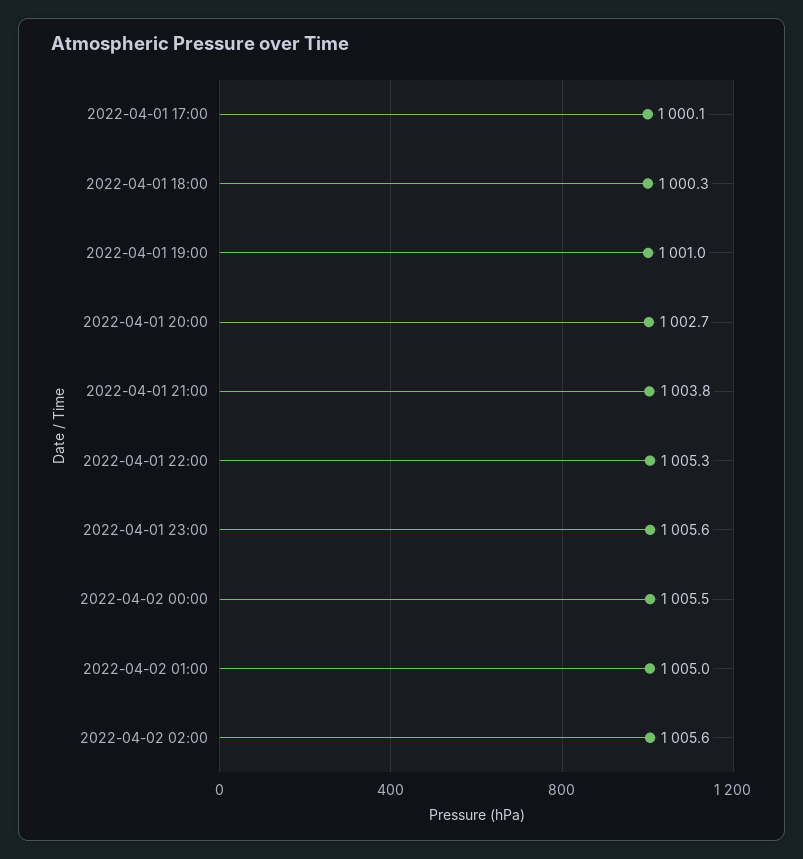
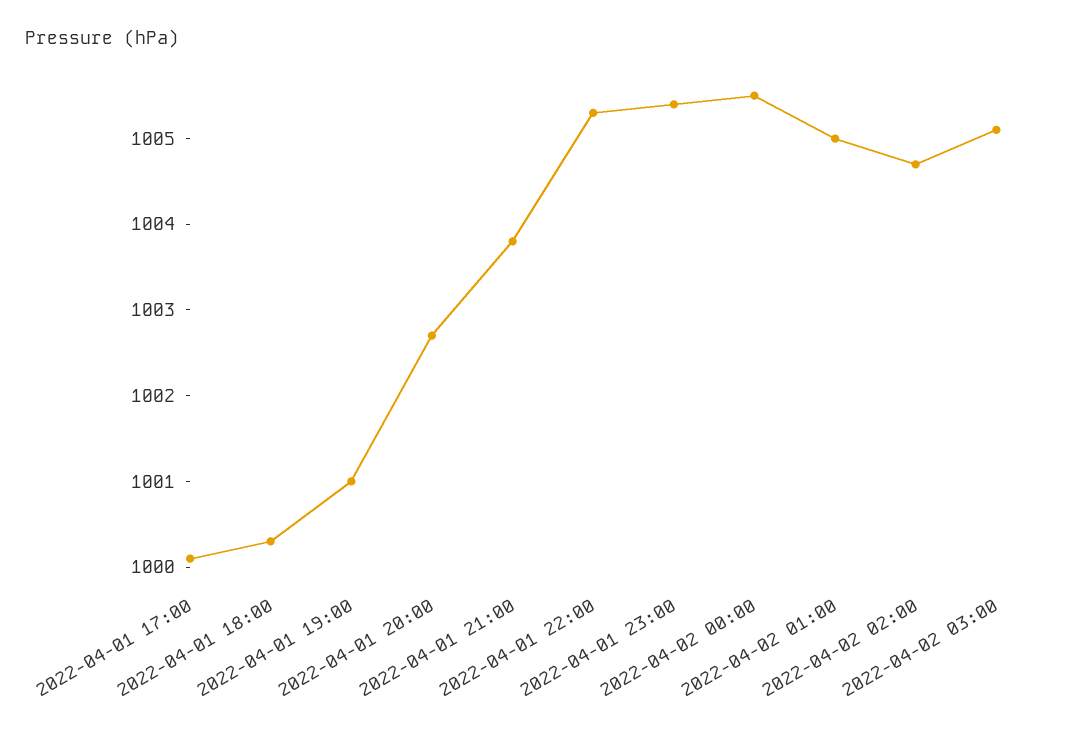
2022-04-01 23:00: 1005.6 -> 1005.4
2022-04-02 02:00: 1005.6 -> 1004.7
2022-04-02 03:00: none -> 1005.1

